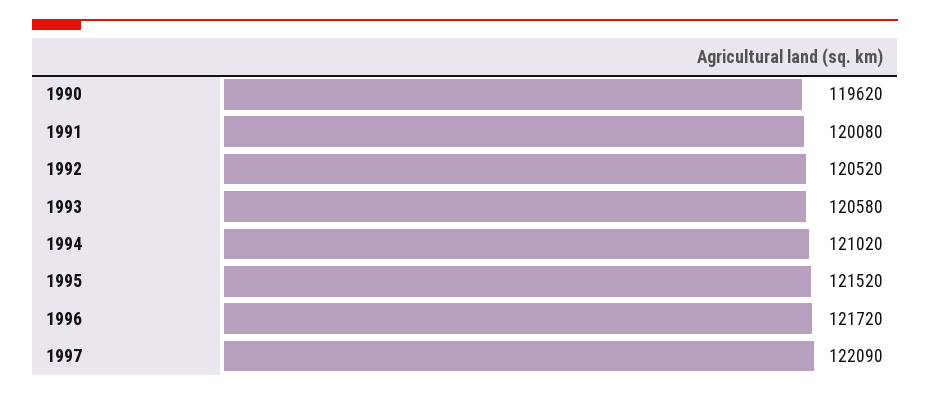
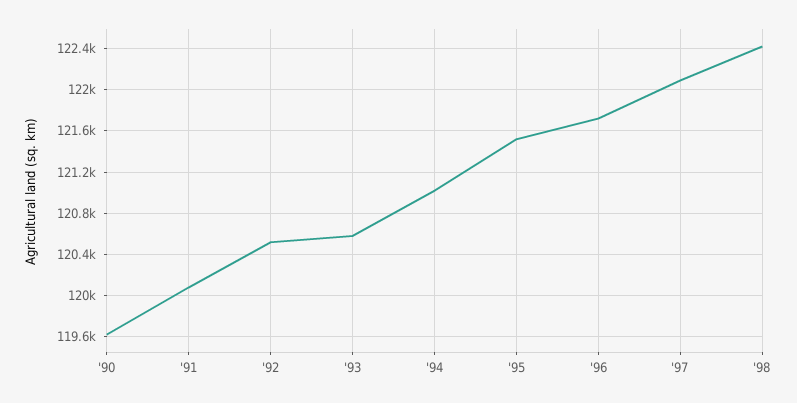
'98: none -> 122400

